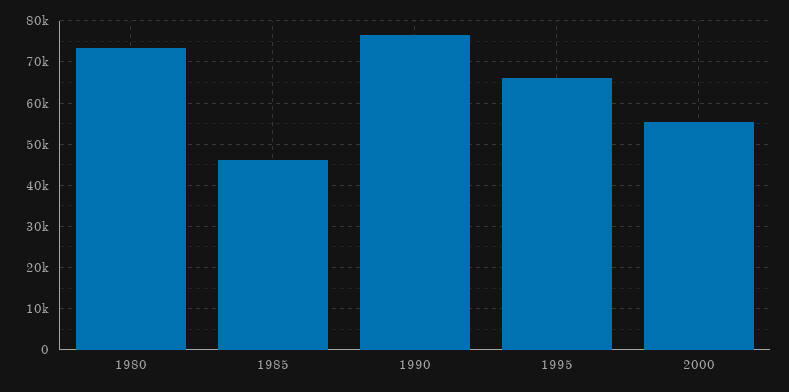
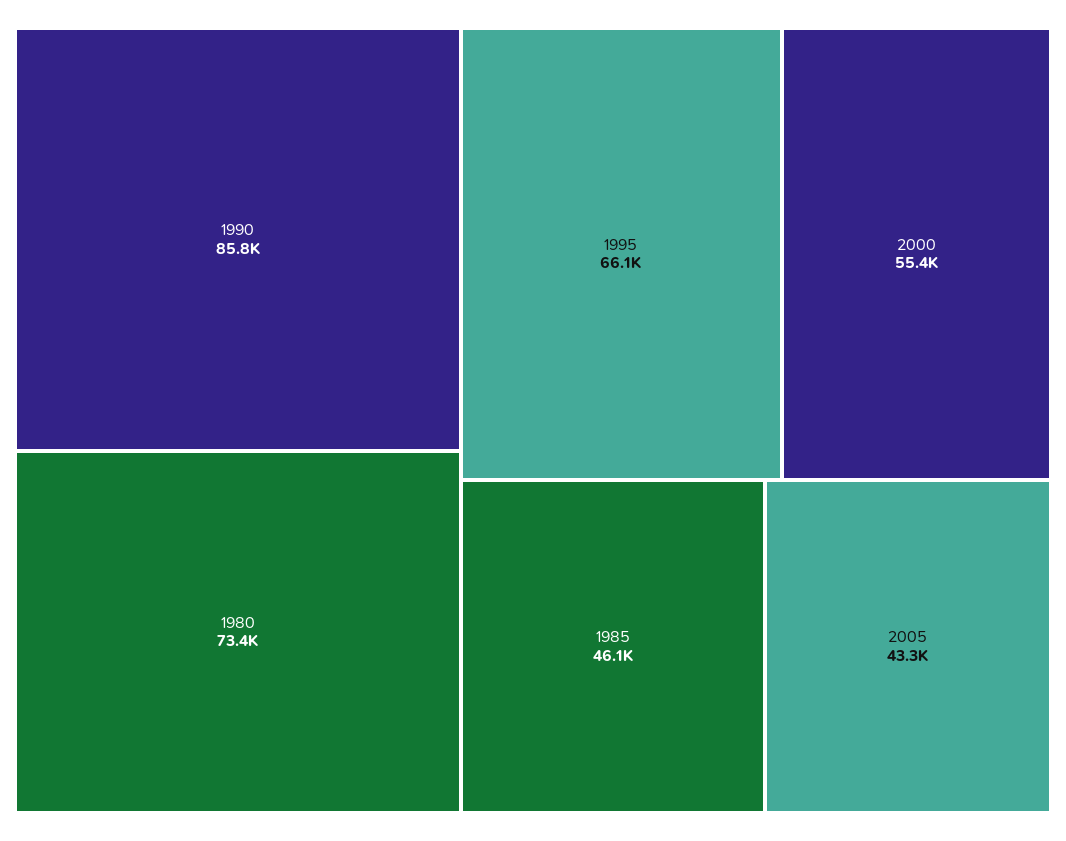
1990: 76000 -> 85800
2005: none -> 43300

